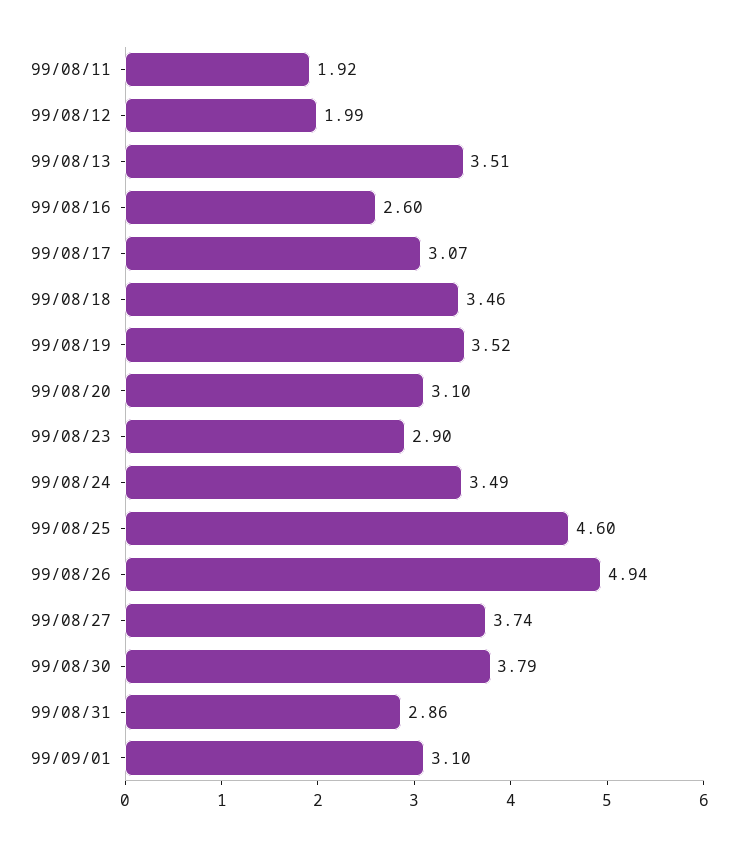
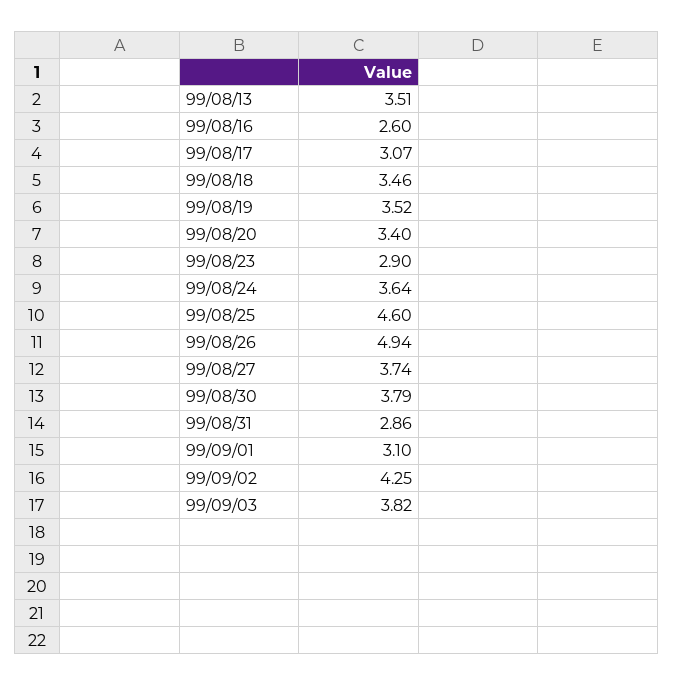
99/08/11: 1.92 -> none
99/08/12: 1.99 -> none
99/08/20: 3.1 -> 3.4
99/08/24: 3.49 -> 3.64
99/09/02: none -> 4.25
99/09/03: none -> 3.82

